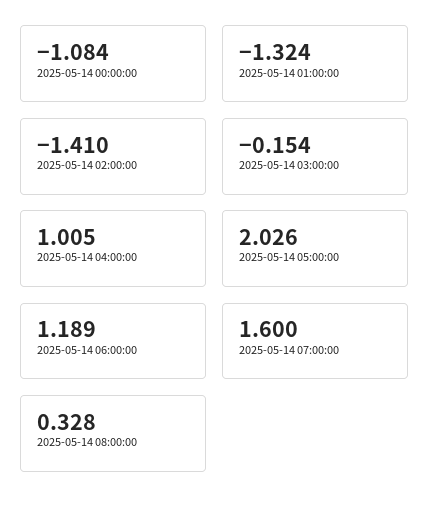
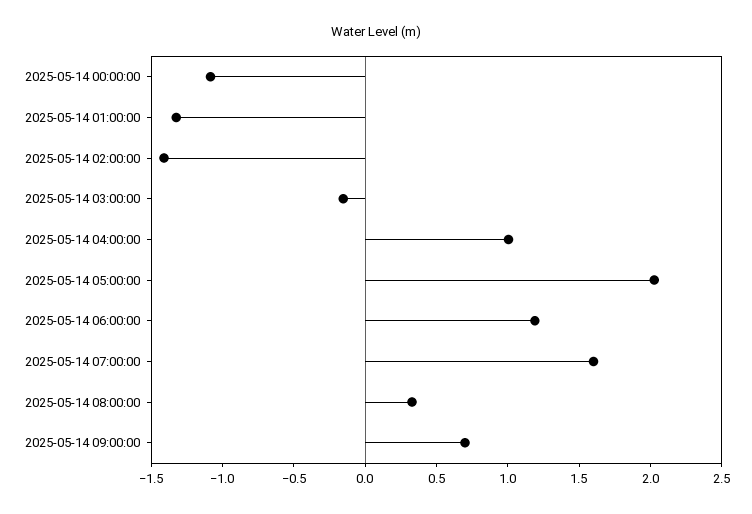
2025-05-14 09:00:00: none -> 0.7

